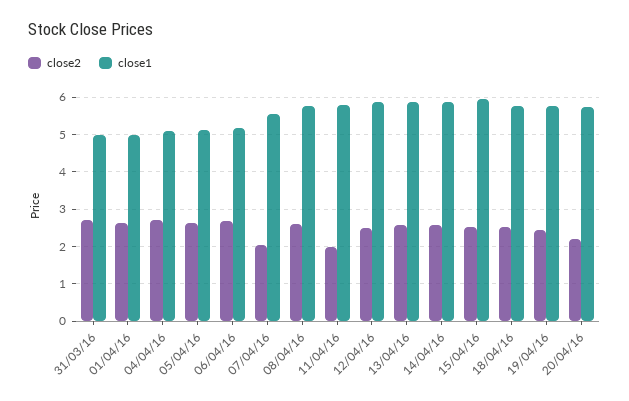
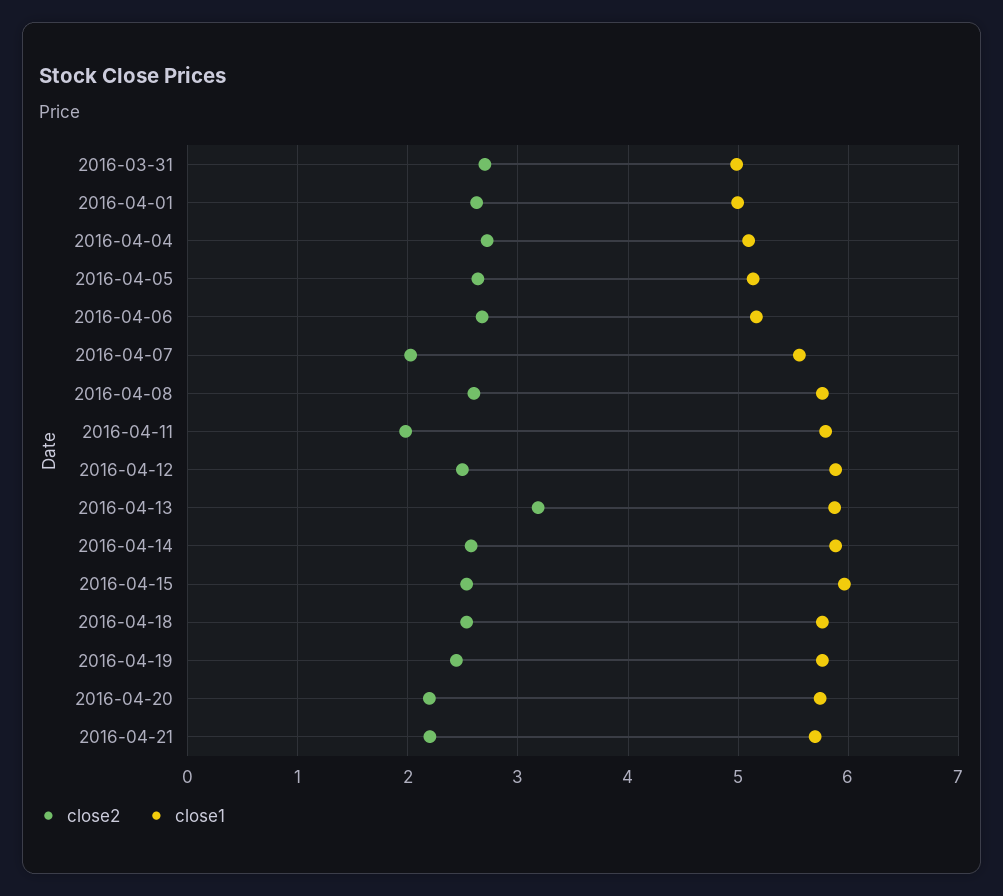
close2, 13/04/16: 2.6 -> 3.2
close2, 2016-04-21: none -> 2.2
close1, 2016-04-21: none -> 5.7

